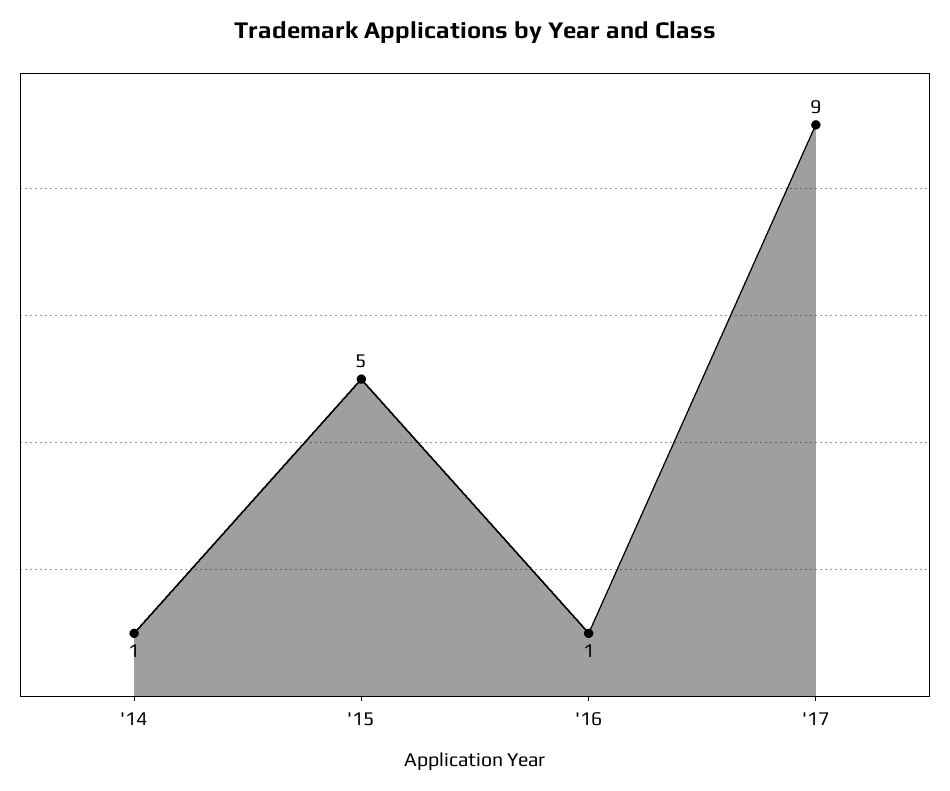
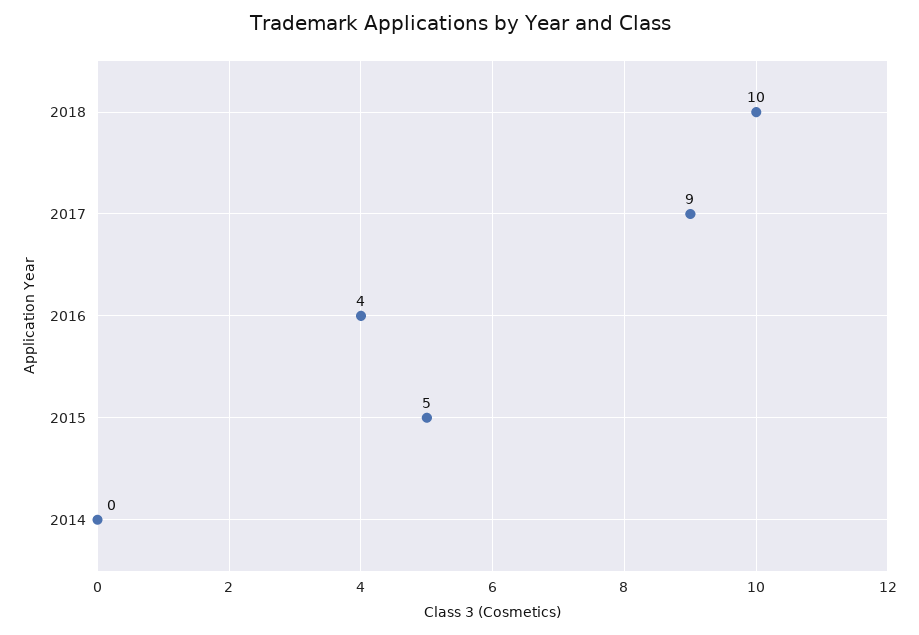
'14: 1 -> 0
'16: 1 -> 4
2018: none -> 10

